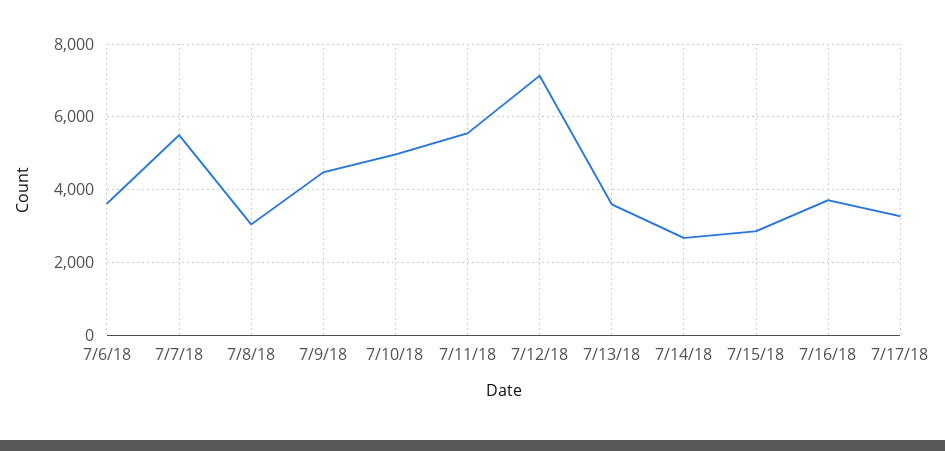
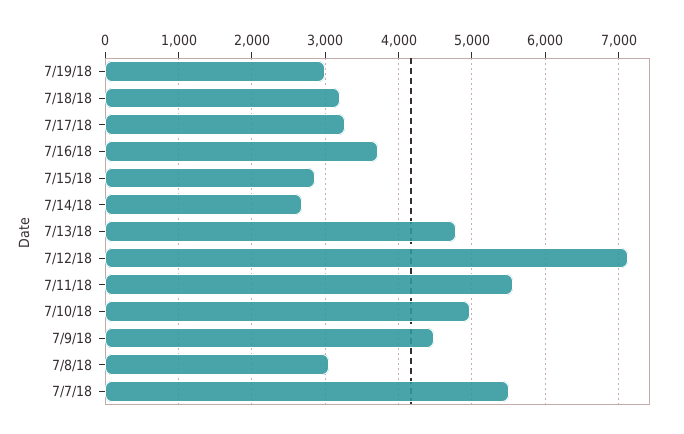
7/6/18: 3600 -> none
7/13/18: 3600 -> 4800
7/19/18: none -> 3000
7/18/18: none -> 3200

